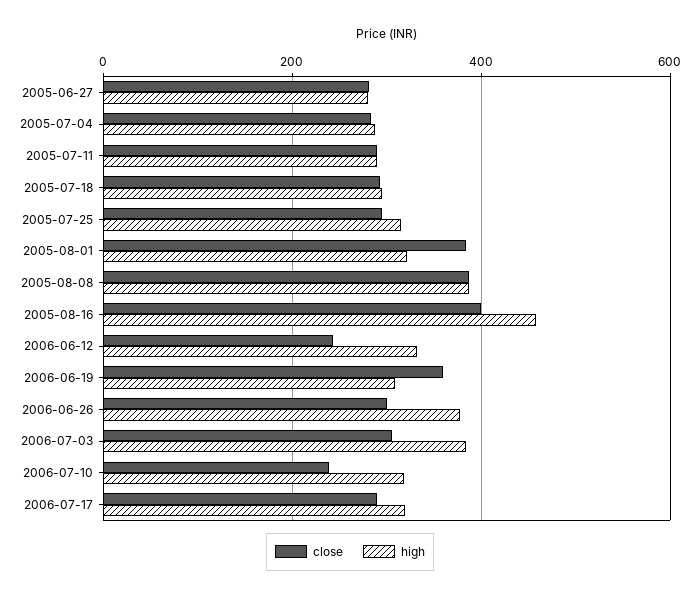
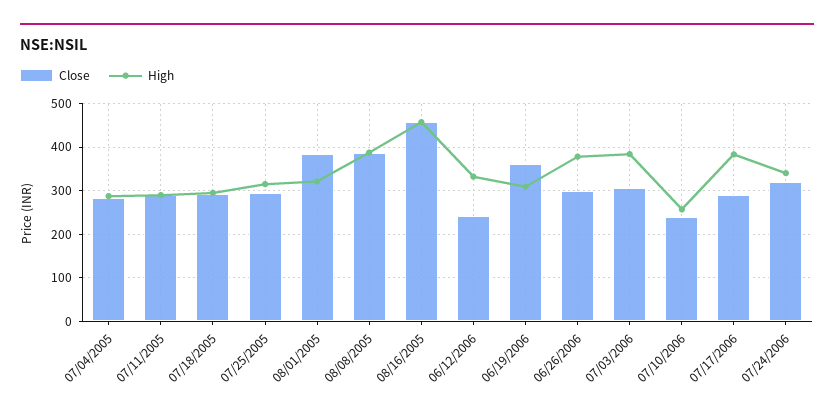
close, 2005-06-27: 280 -> none
high, 2005-06-27: 280 -> none
close, 2005-08-16: 400 -> 460
high, 2006-07-10: 320 -> 260
high, 2006-07-17: 320 -> 380
close, 07/24/2006: none -> 320
high, 07/24/2006: none -> 340

